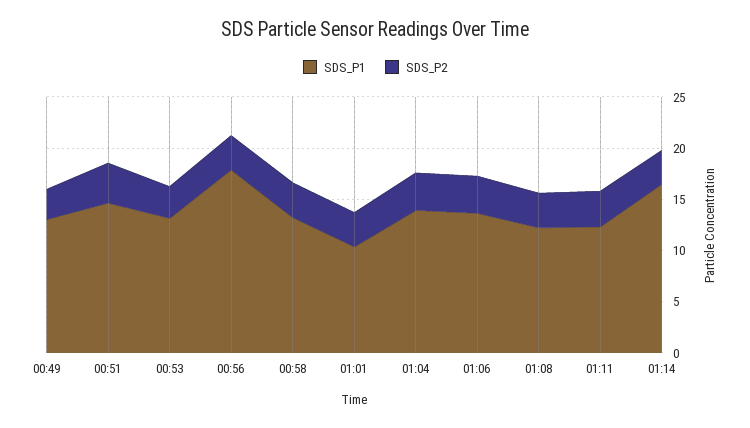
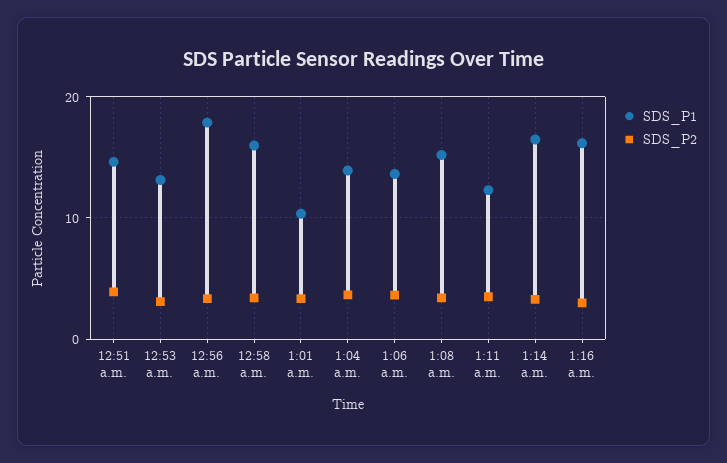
SDS_P1, 00:49: 13 -> none
SDS_P2, 00:49: 3 -> none
SDS_P1, 00:58: 13 -> 16
SDS_P1, 01:08: 12 -> 15
SDS_P1, 1:16 a.m.: none -> 16
SDS_P2, 1:16 a.m.: none -> 3

